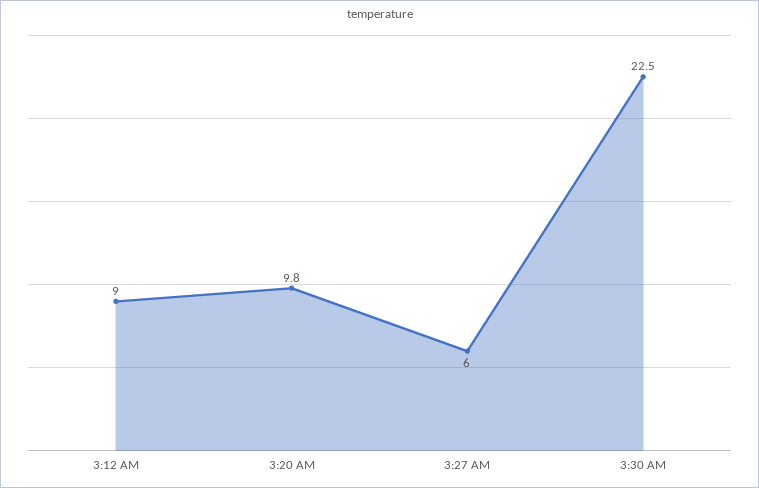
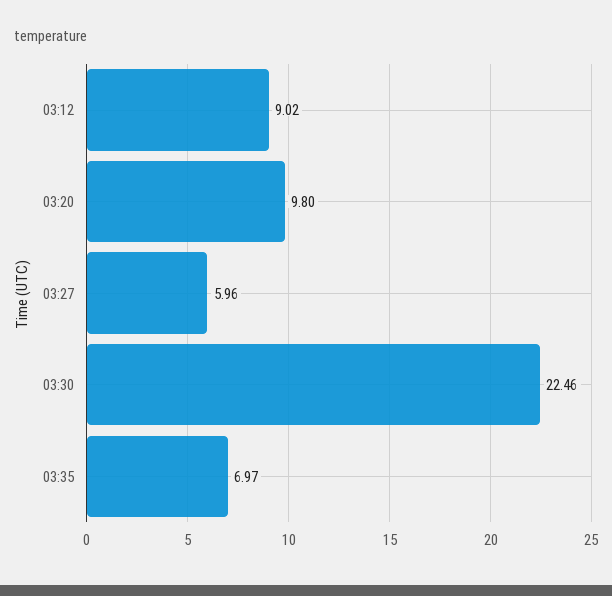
03:35: none -> 6.97

